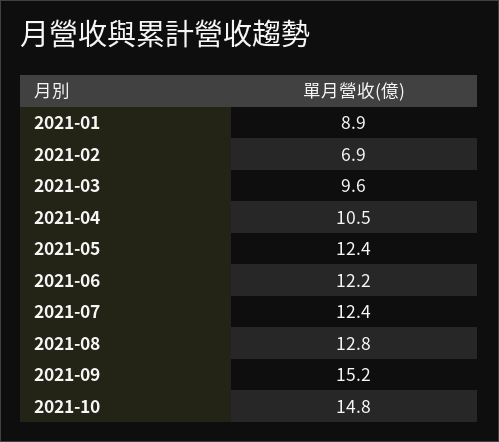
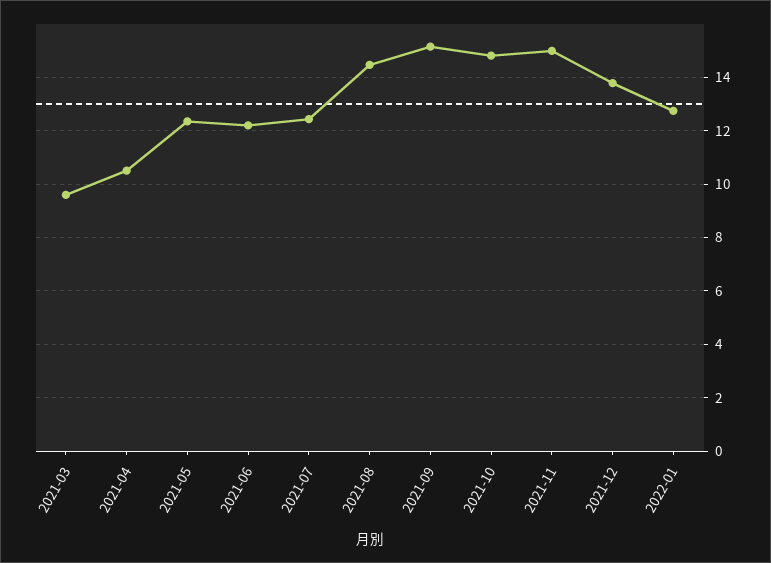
2021-01: 8.9 -> none
2021-02: 6.9 -> none
2021-08: 12.8 -> 14.5
2021-11: none -> 15
2021-12: none -> 13.75
2022-01: none -> 12.75

